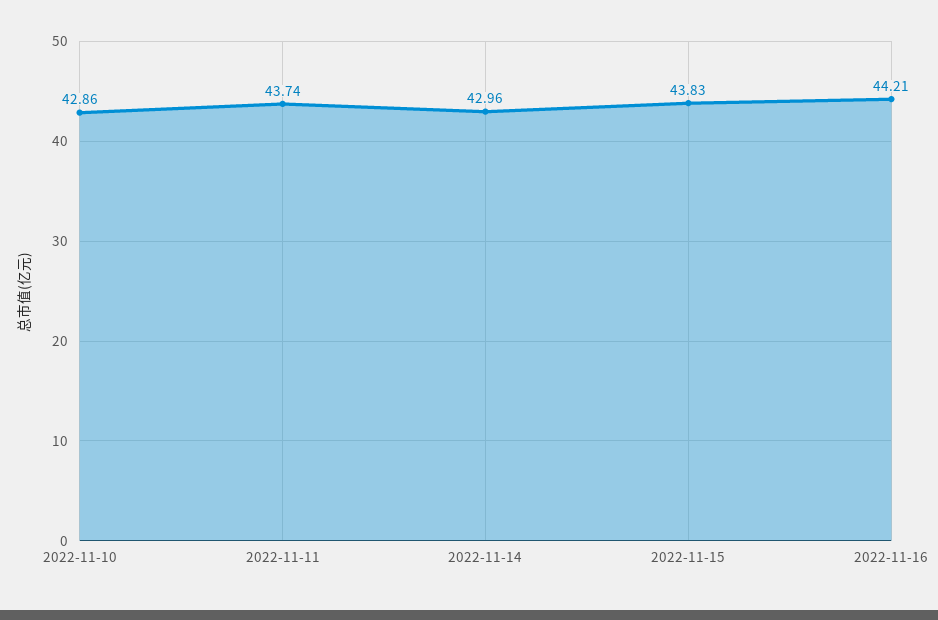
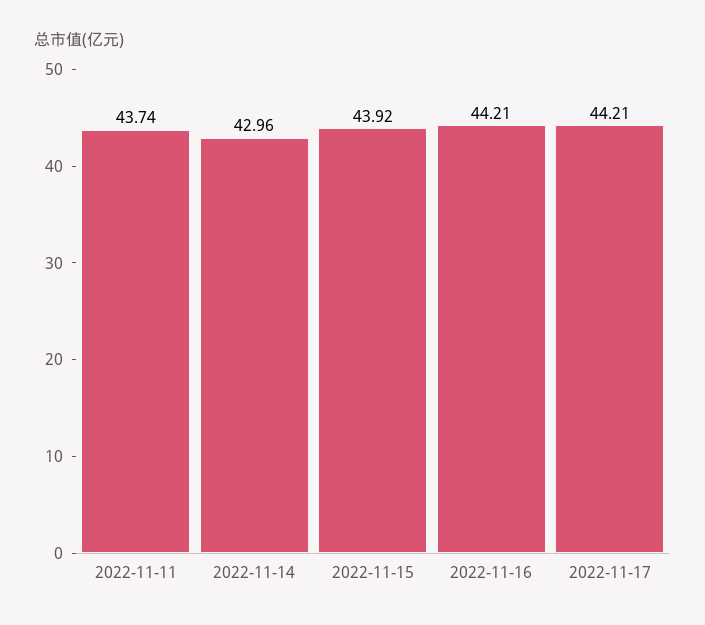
2022-11-10: 42.86 -> none
2022-11-15: 43.83 -> 43.92
2022-11-17: none -> 44.21

